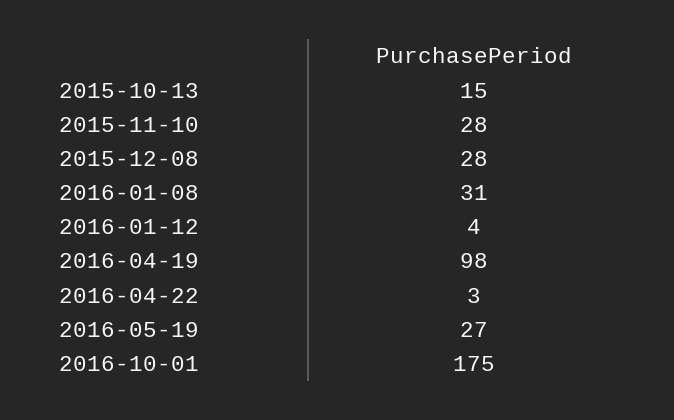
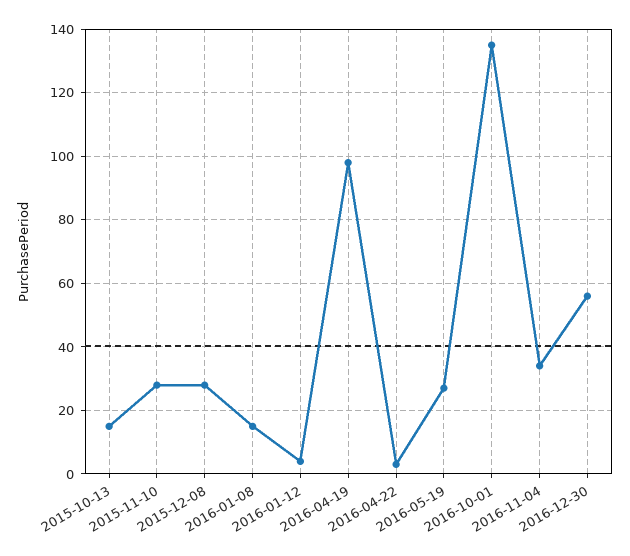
2016-01-08: 31 -> 15
2016-10-01: 175 -> 135
2016-11-04: none -> 35
2016-12-30: none -> 55

